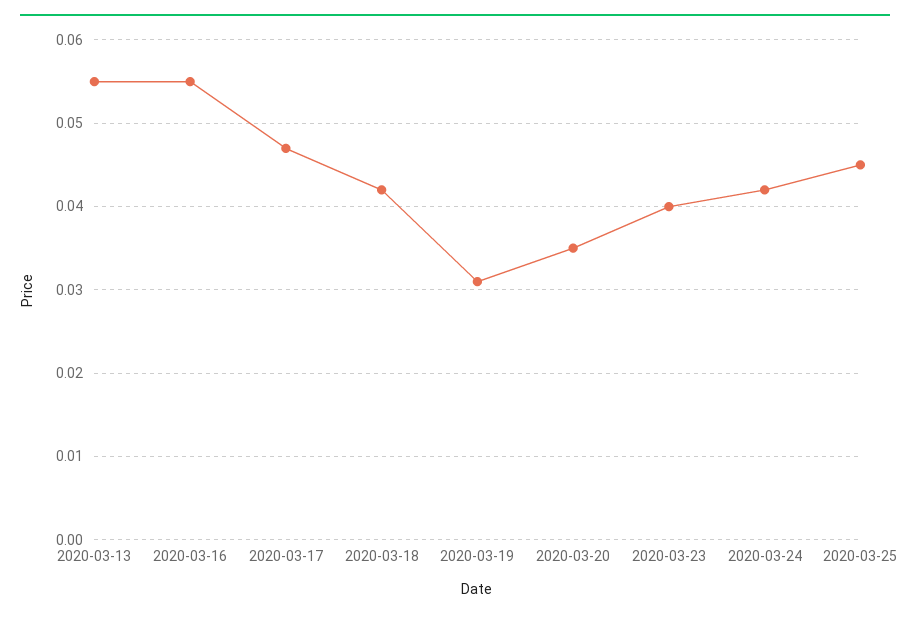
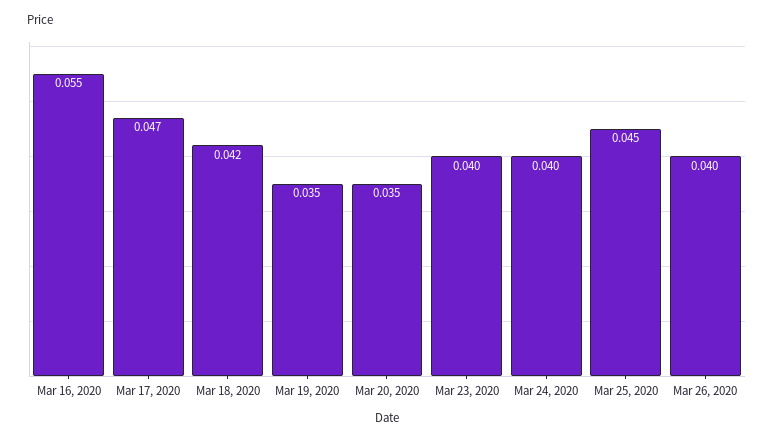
2020-03-13: 0.055 -> none
2020-03-19: 0.031 -> 0.035
2020-03-24: 0.042 -> 0.04
Mar 26, 2020: none -> 0.04

